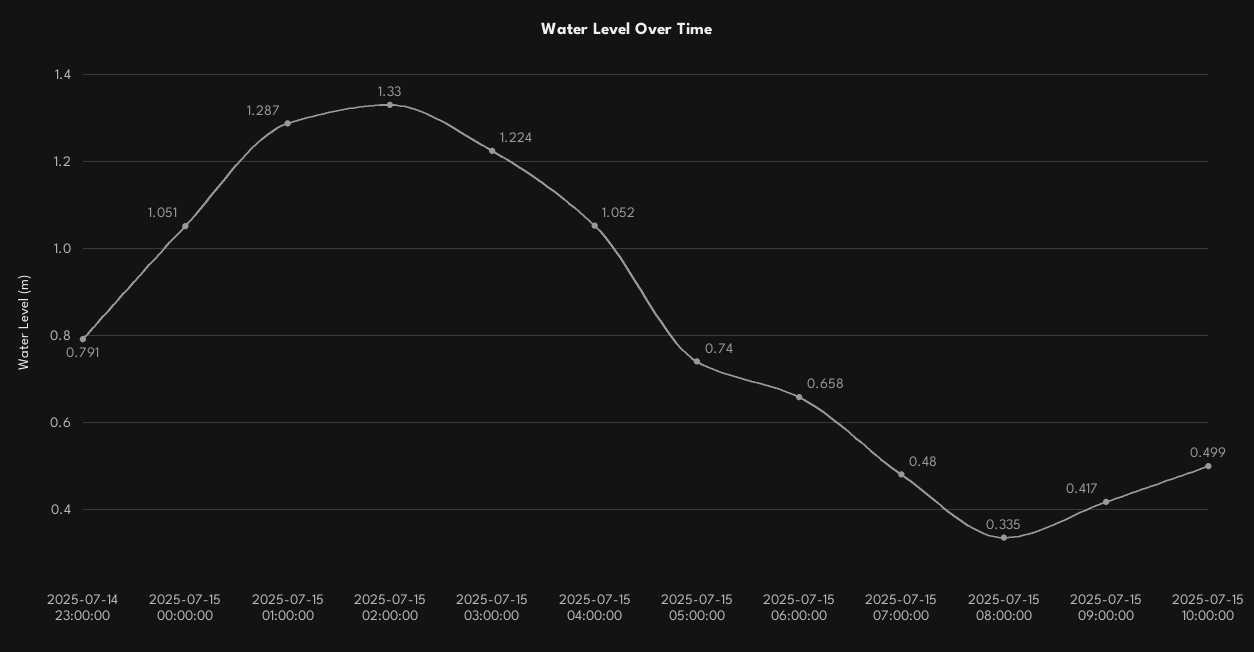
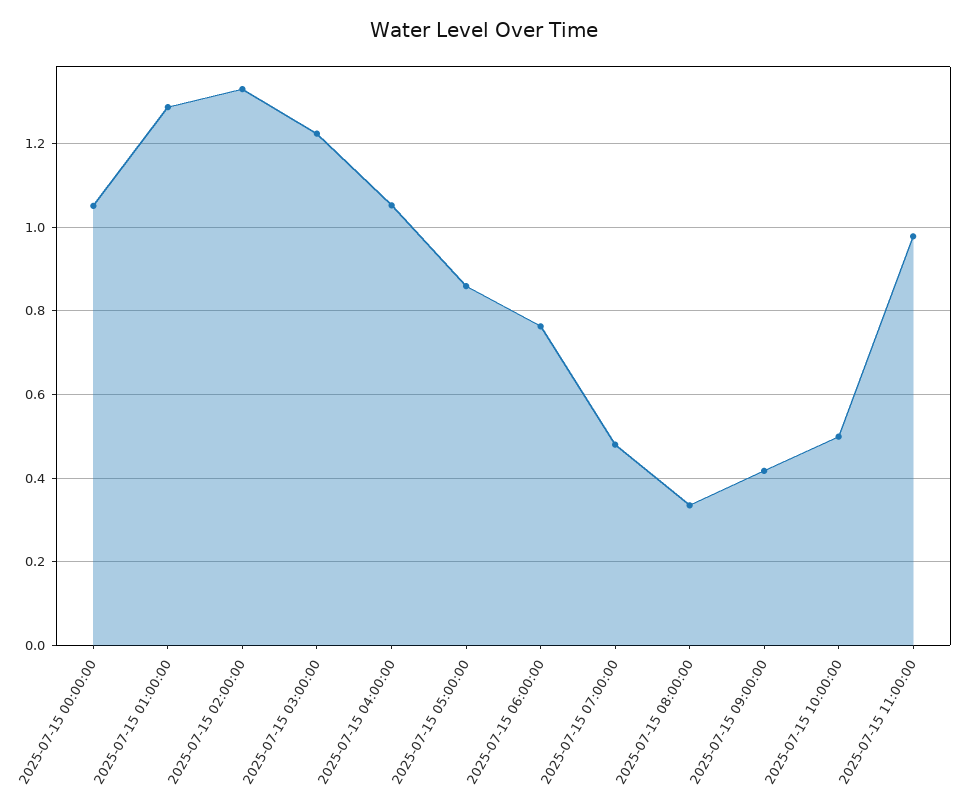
2025-07-14 23:00:00: 0.791 -> none
2025-07-15 05:00:00: 0.74 -> 0.86
2025-07-15 06:00:00: 0.658 -> 0.76
2025-07-15 11:00:00: none -> 0.98

